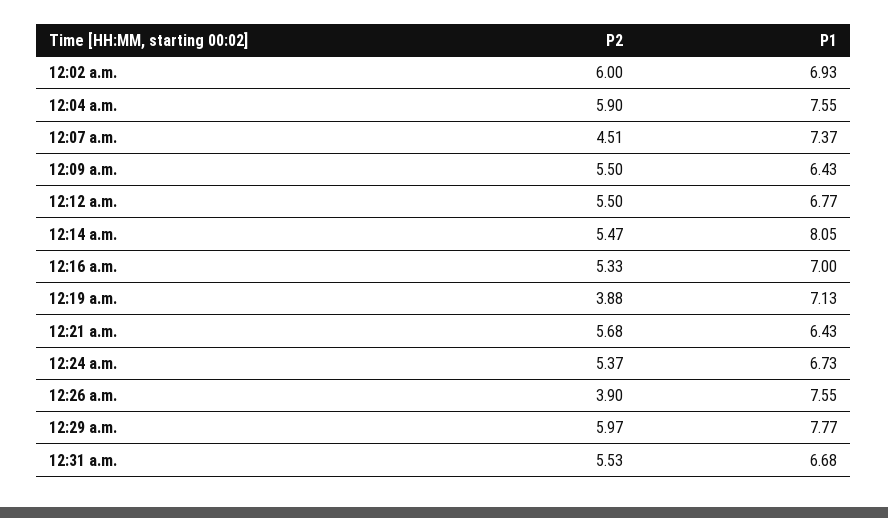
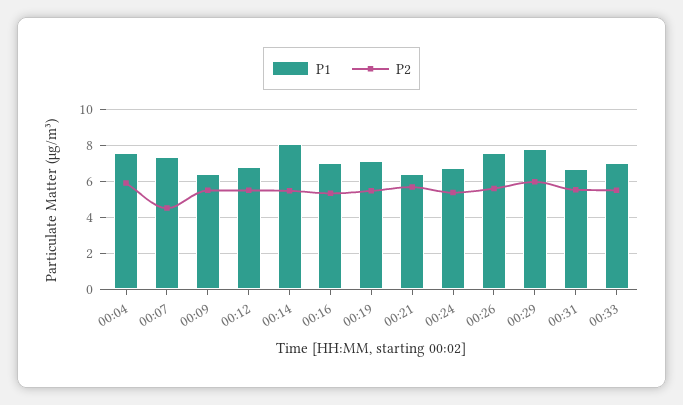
P2, 12:02 a.m.: 6 -> none
P1, 12:02 a.m.: 6.93 -> none
P2, 12:19 a.m.: 3.88 -> 5.5
P2, 12:26 a.m.: 3.9 -> 5.5
P1, 00:33: none -> 7
P2, 00:33: none -> 5.5

